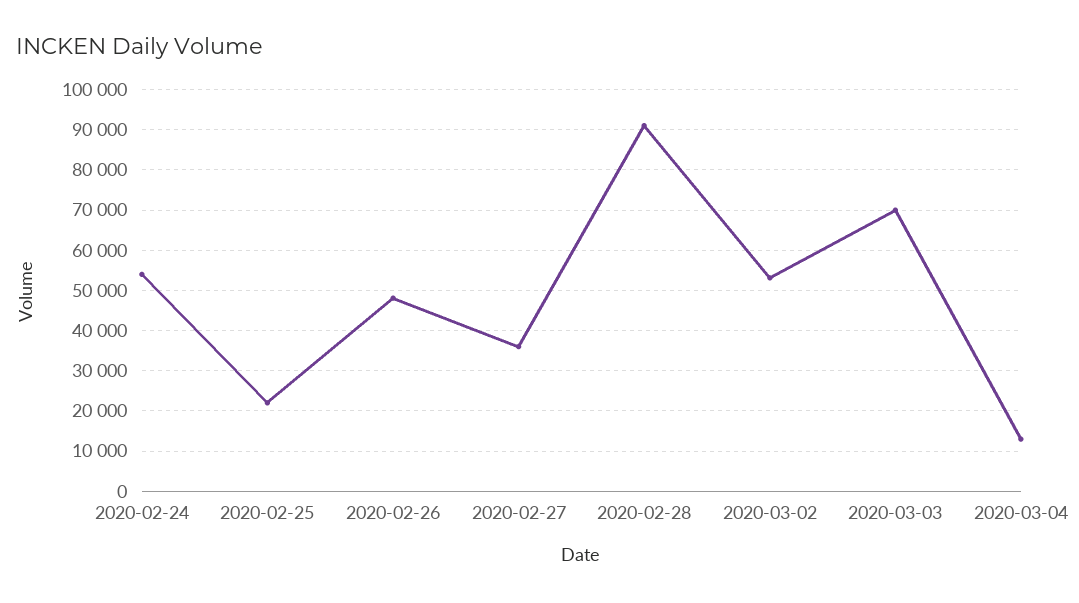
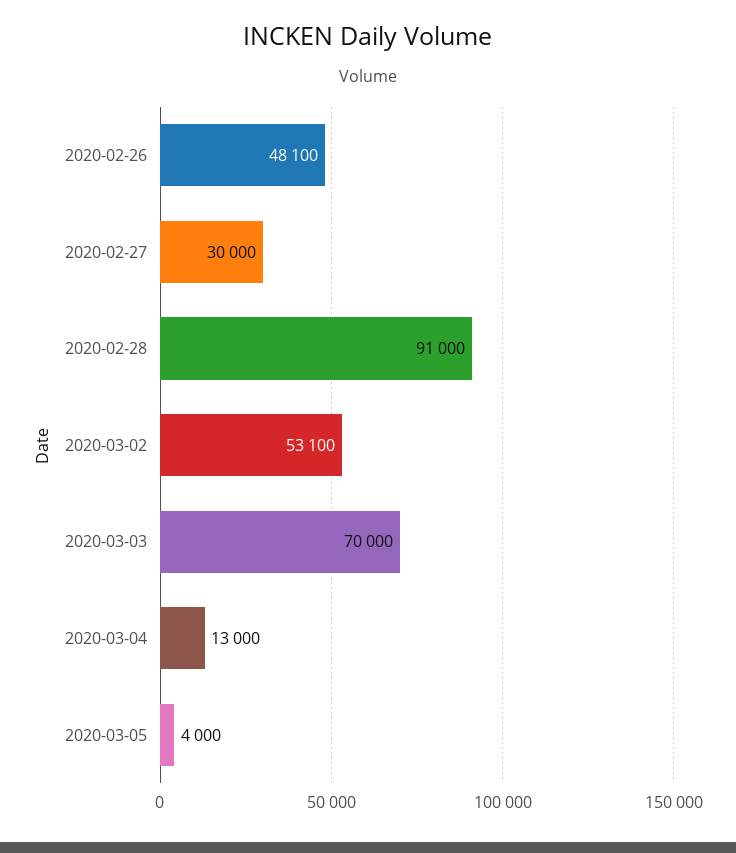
2020-02-24: 54000 -> none
2020-02-25: 22000 -> none
2020-02-27: 36000 -> 30000
2020-03-05: none -> 4000

